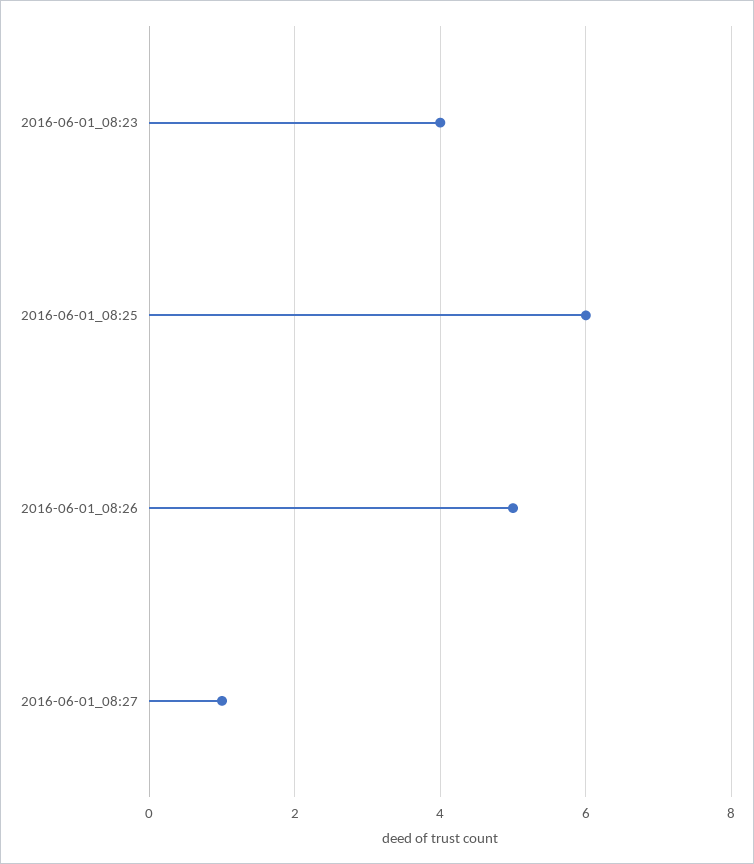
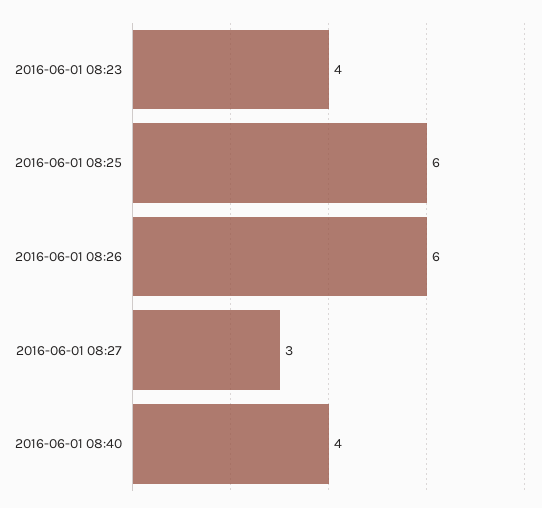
2016-06-01_08:26: 5 -> 6
2016-06-01_08:27: 1 -> 3
2016-06-01 08:40: none -> 4

